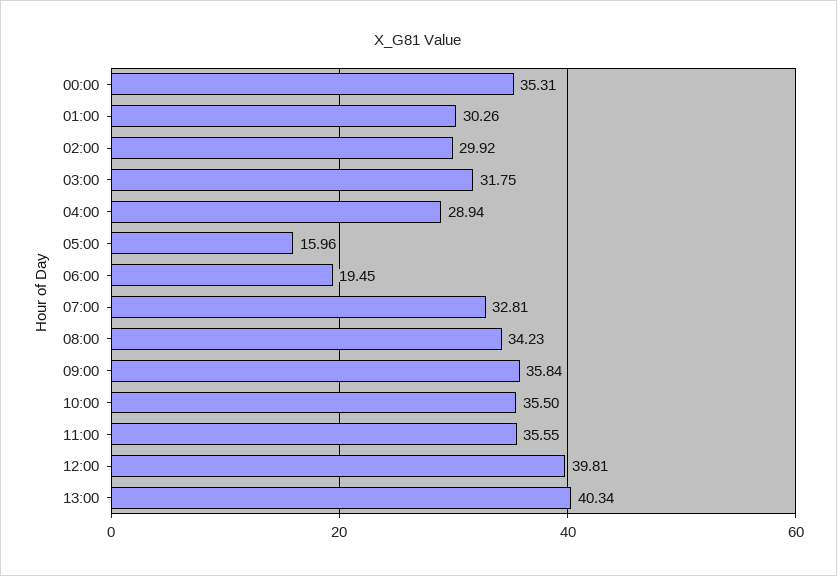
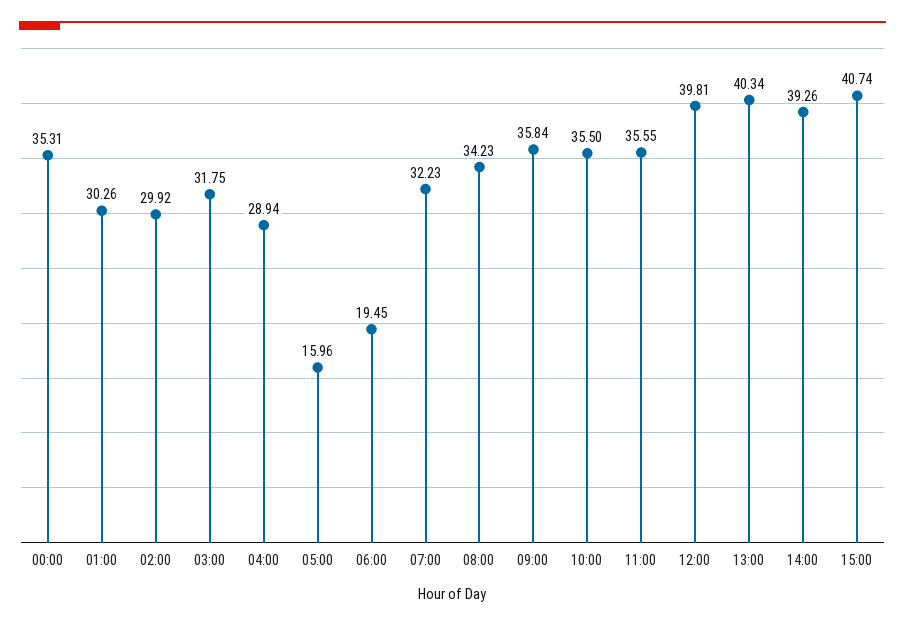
07:00: 32.81 -> 32.23
14:00: none -> 39.26
15:00: none -> 40.74

